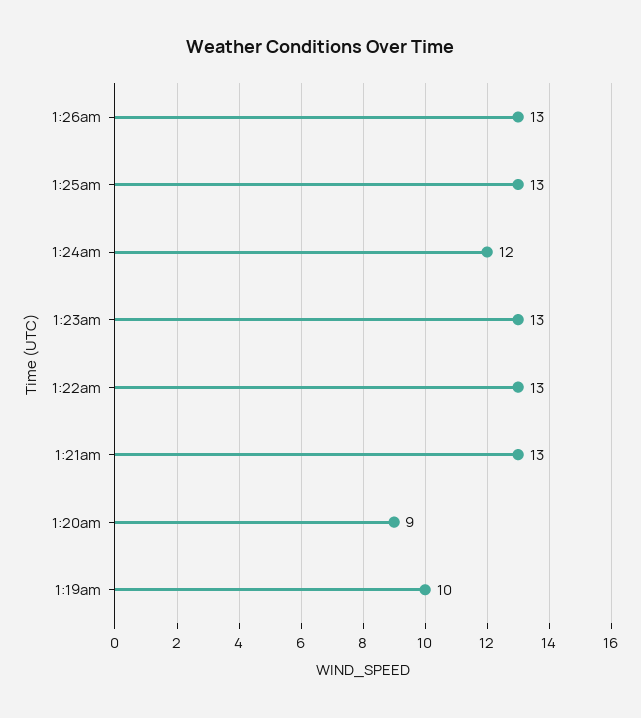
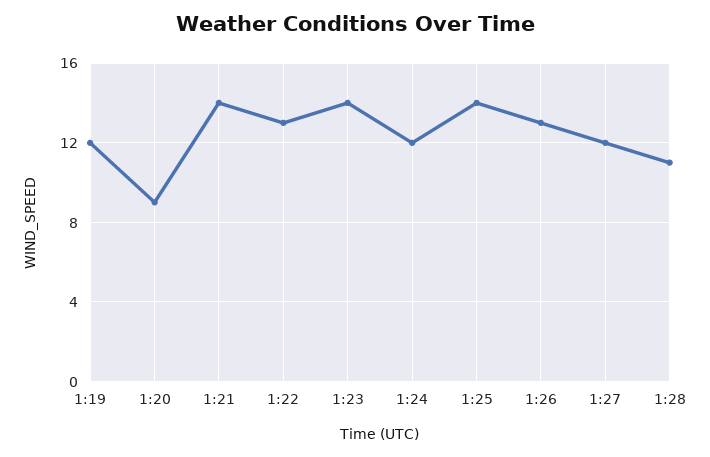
1:25am: 13 -> 14
1:23am: 13 -> 14
1:21am: 13 -> 14
1:19am: 10 -> 12
1:27: none -> 12
1:28: none -> 11

